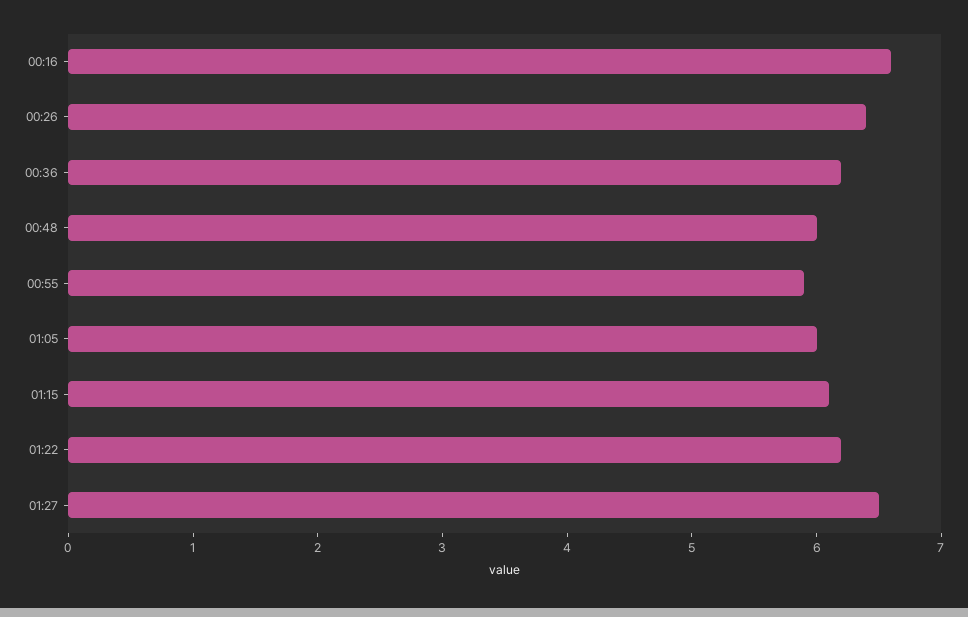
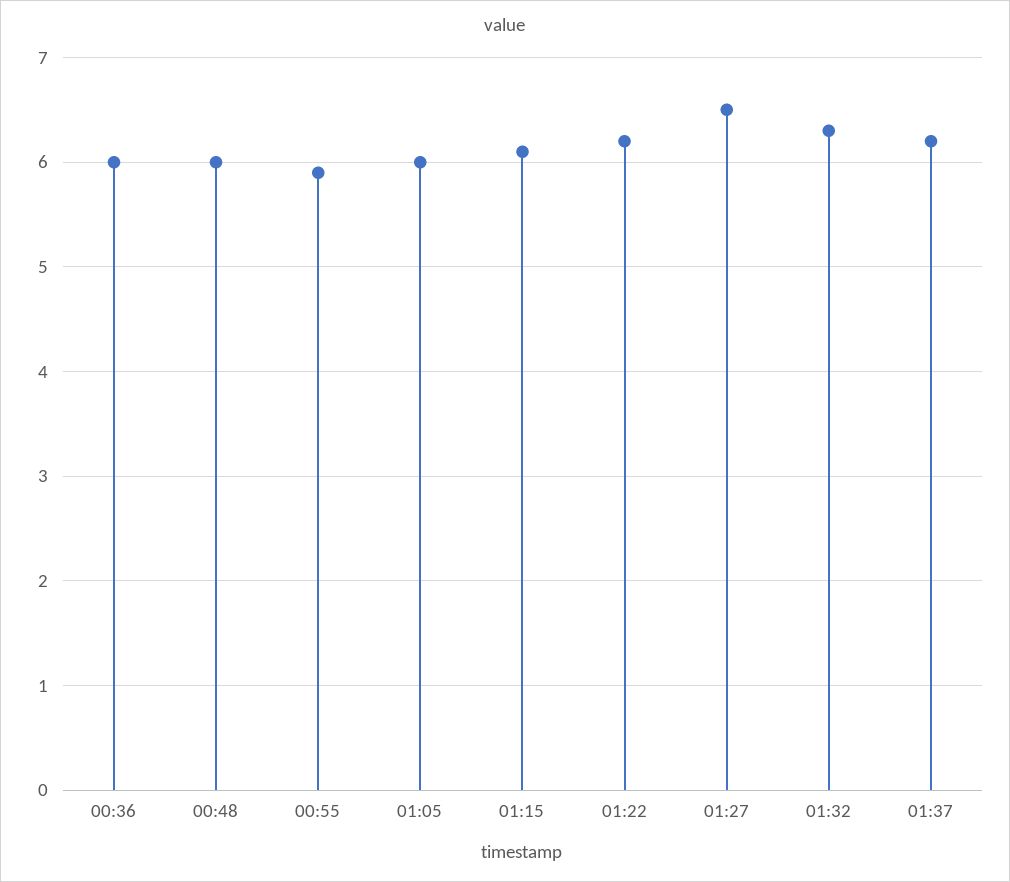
00:16: 6.6 -> none
00:26: 6.4 -> none
00:36: 6.2 -> 6
01:32: none -> 6.3
01:37: none -> 6.2

